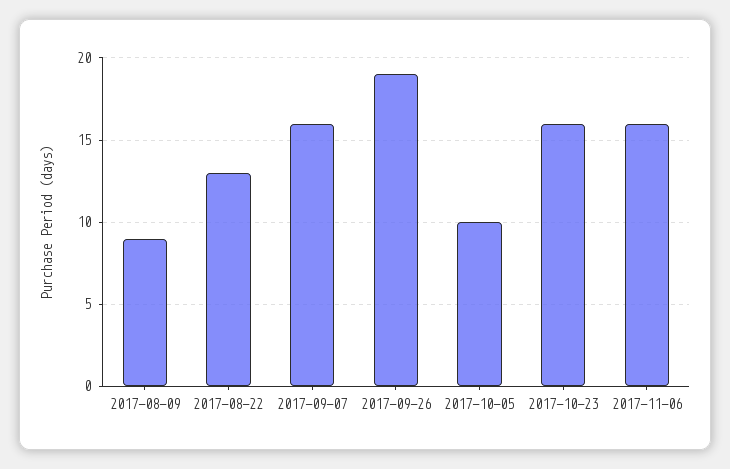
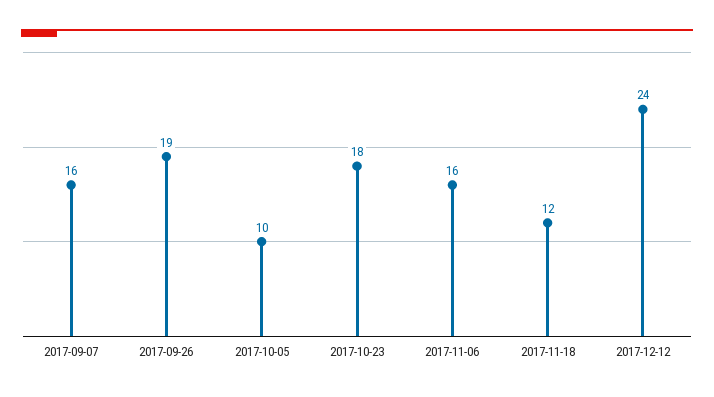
2017-08-09: 9 -> none
2017-08-22: 13 -> none
2017-10-23: 16 -> 18
2017-11-18: none -> 12
2017-12-12: none -> 24

